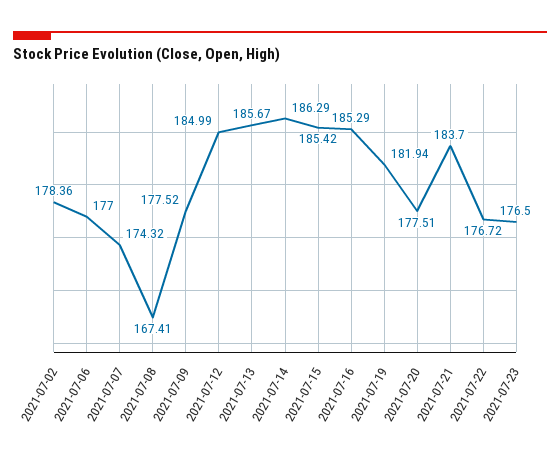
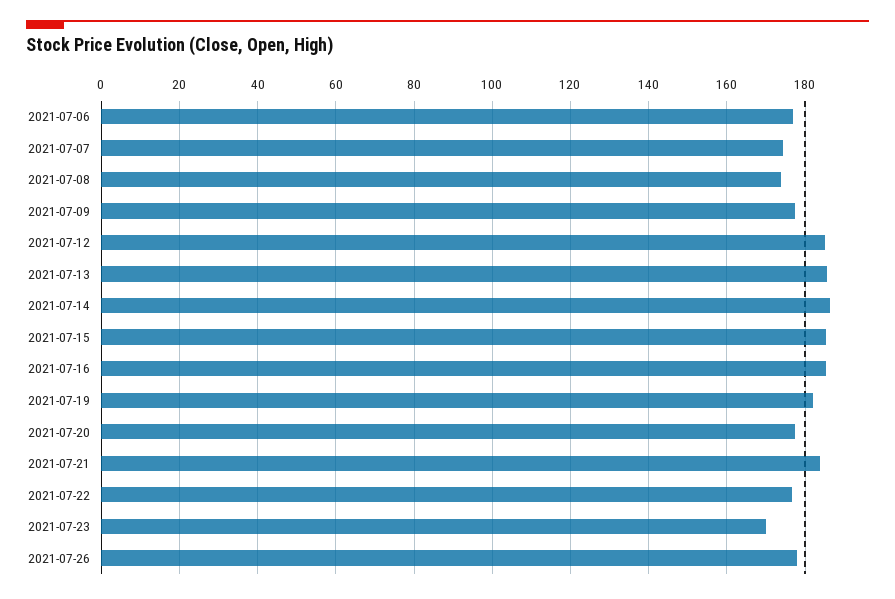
2021-07-02: 178.36 -> none
2021-07-08: 167.41 -> 174
2021-07-23: 176.5 -> 170
2021-07-26: none -> 178

